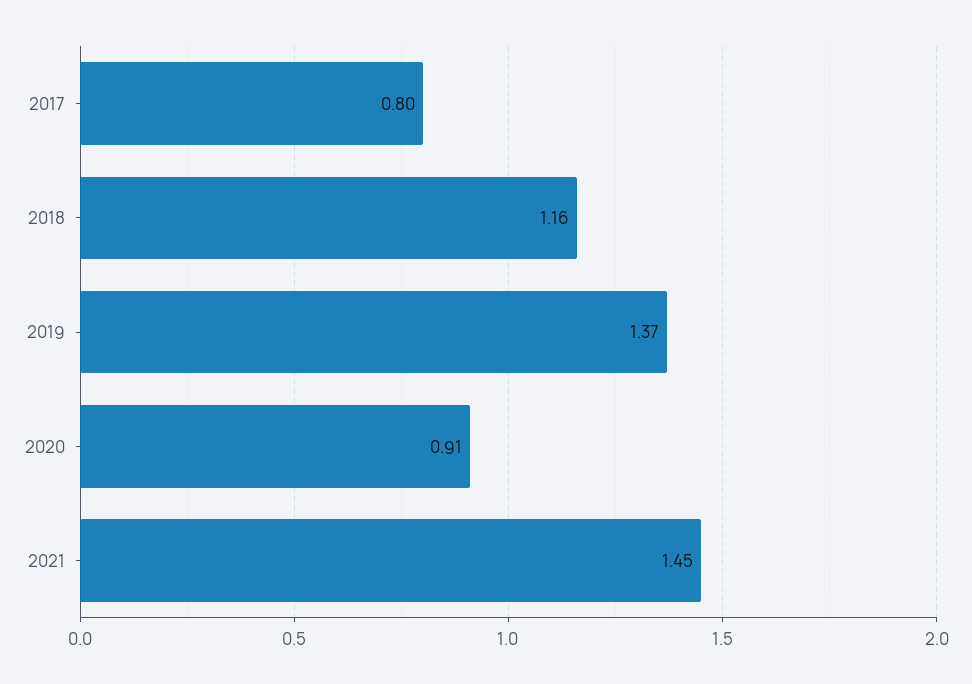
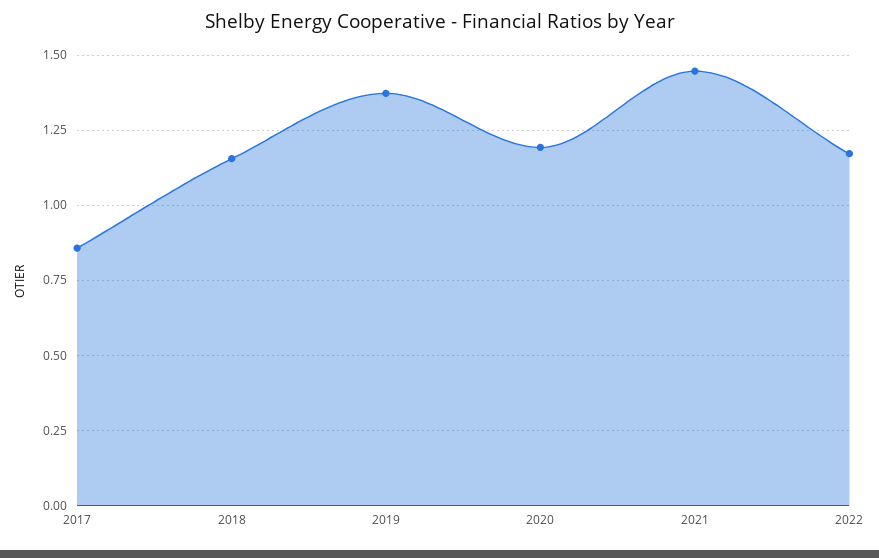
2017: 0.8 -> 0.85
2020: 0.91 -> 1.2
2022: none -> 1.175

